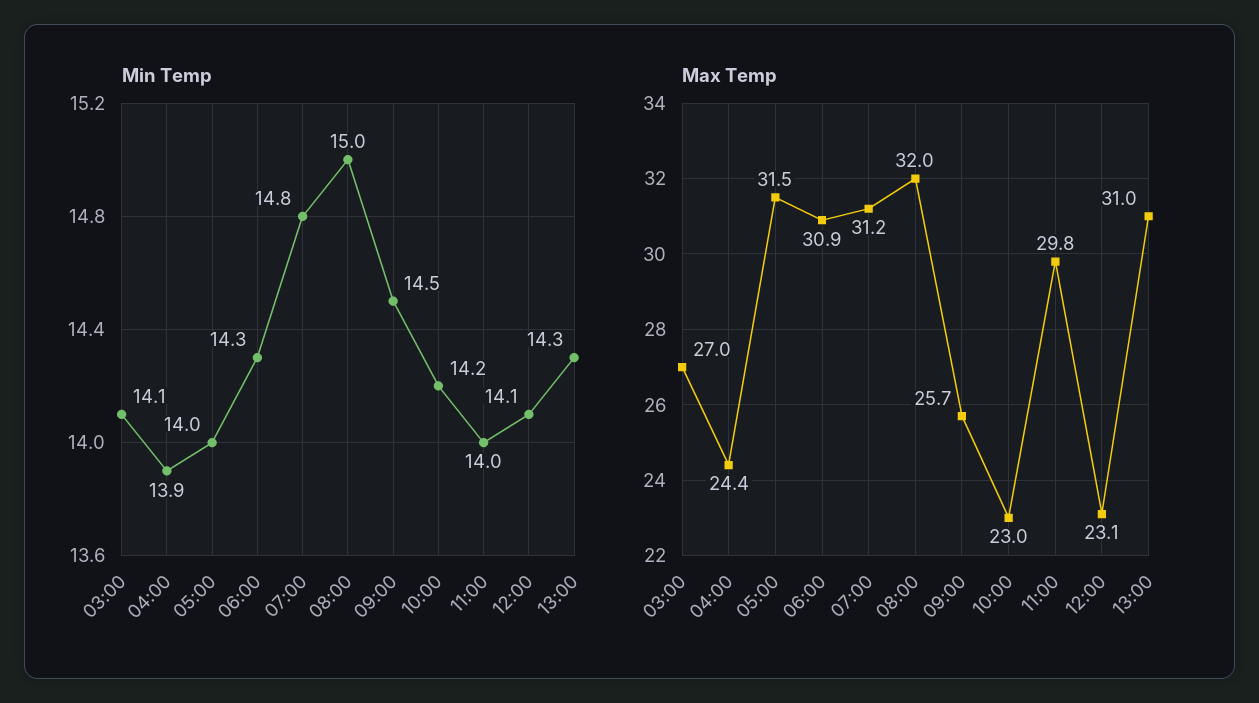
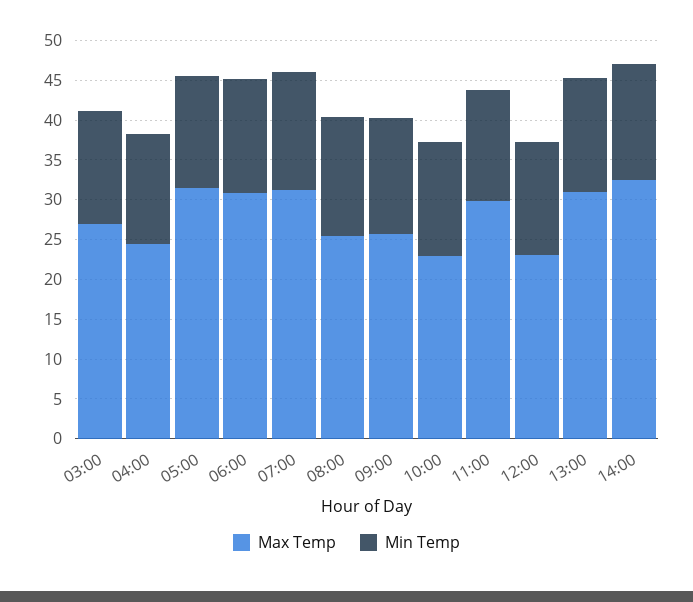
Max Temp, 08:00: 32 -> 25
Max Temp, 14:00: none -> 32.5
Min Temp, 14:00: none -> 15

